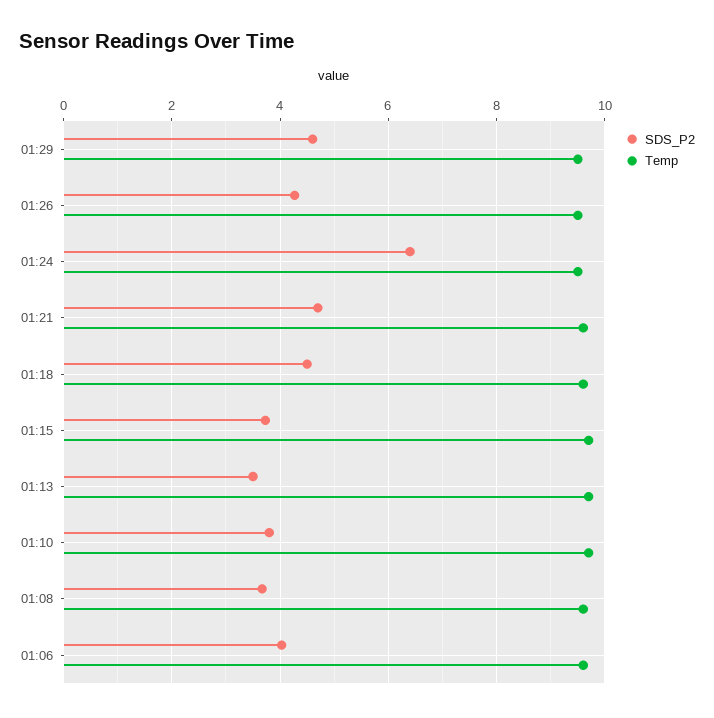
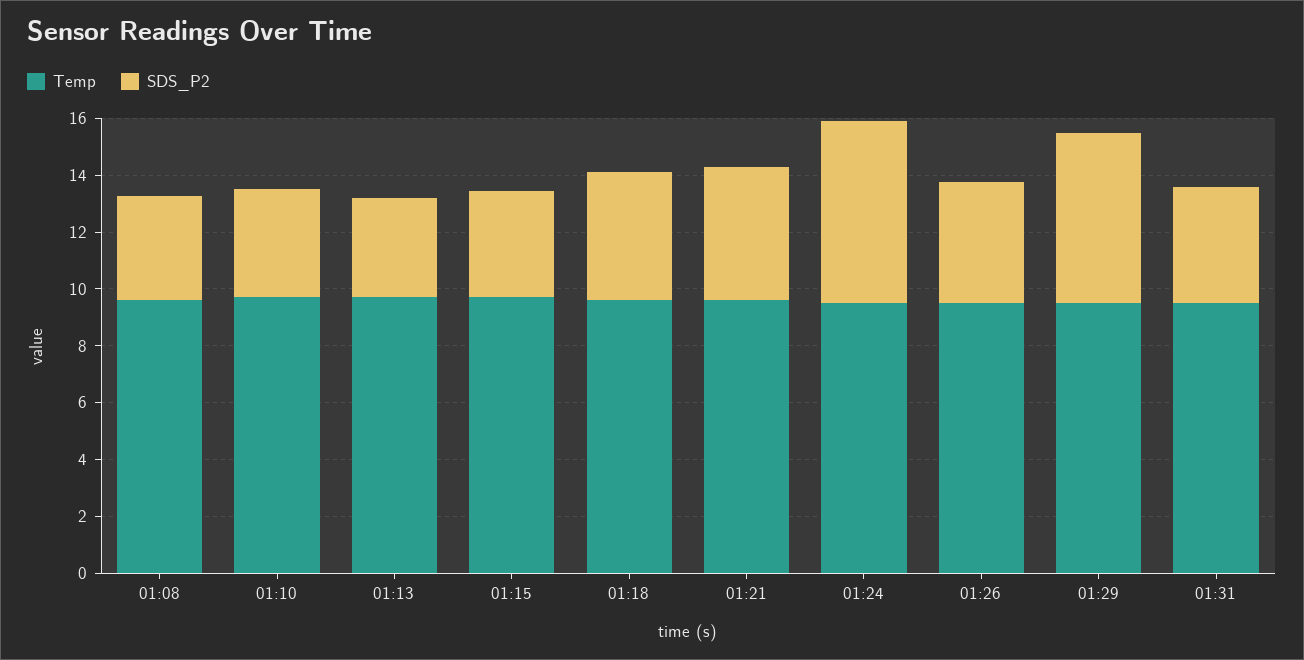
SDS_P2, 01:29: 4.6 -> 6
SDS_P2, 01:06: 4 -> none
Temp, 01:06: 9.6 -> none
Temp, 01:31: none -> 9.5
SDS_P2, 01:31: none -> 4

